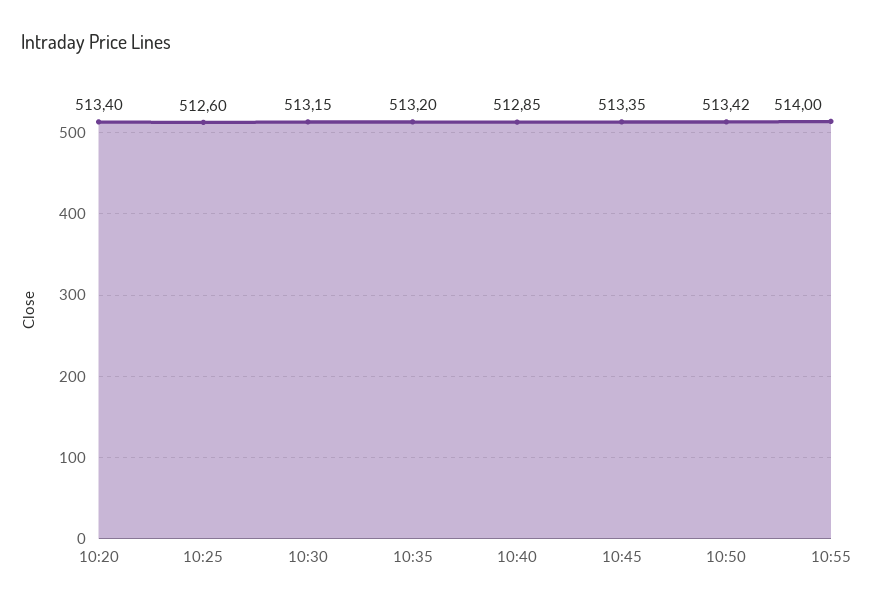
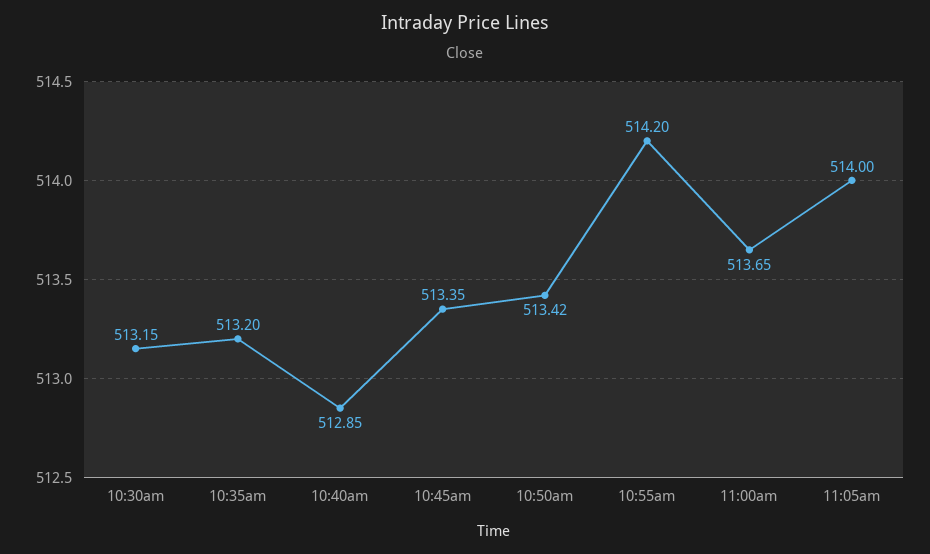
10:20: 513.4 -> none
10:25: 512.6 -> none
10:55: 514 -> 514.2
11:00am: none -> 513.65
11:05am: none -> 514

